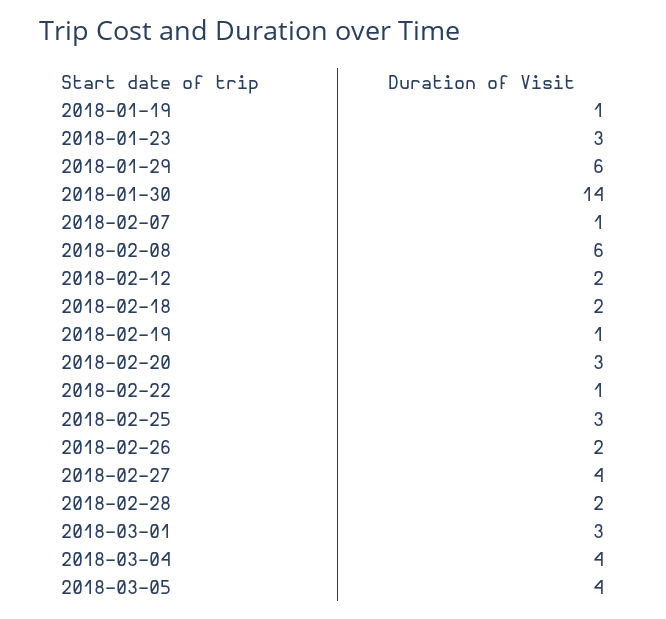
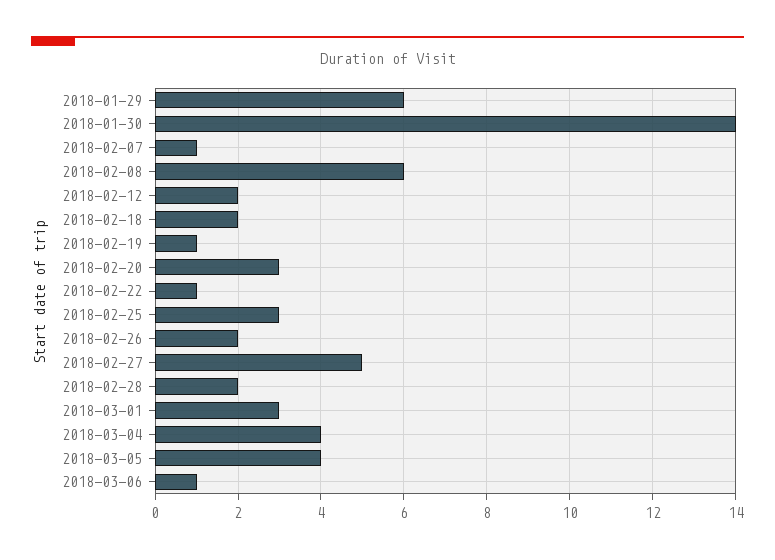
2018-01-19: 1 -> none
2018-01-23: 3 -> none
2018-02-27: 4 -> 5
2018-03-06: none -> 1

